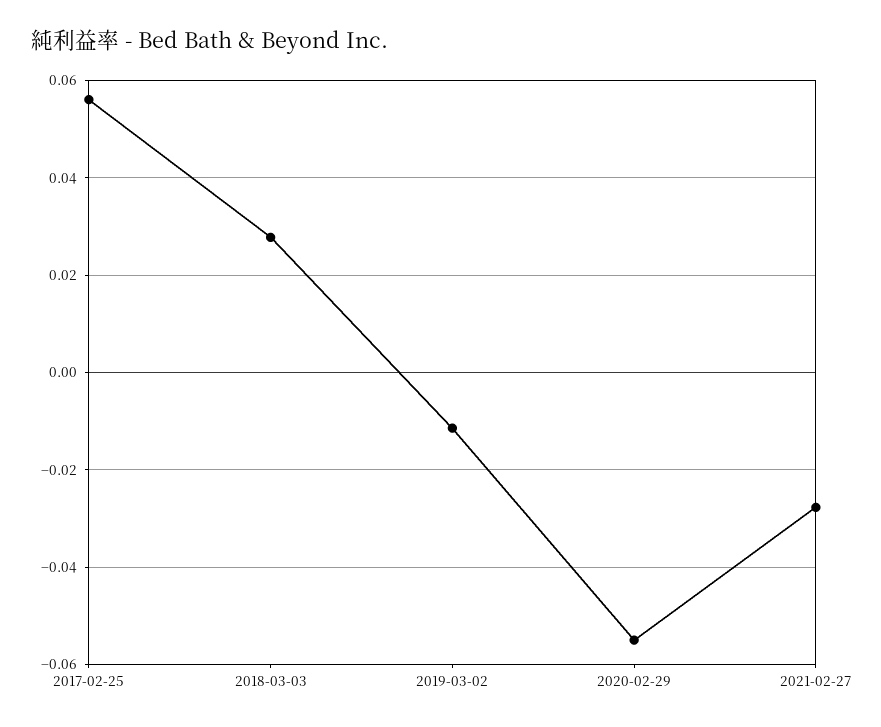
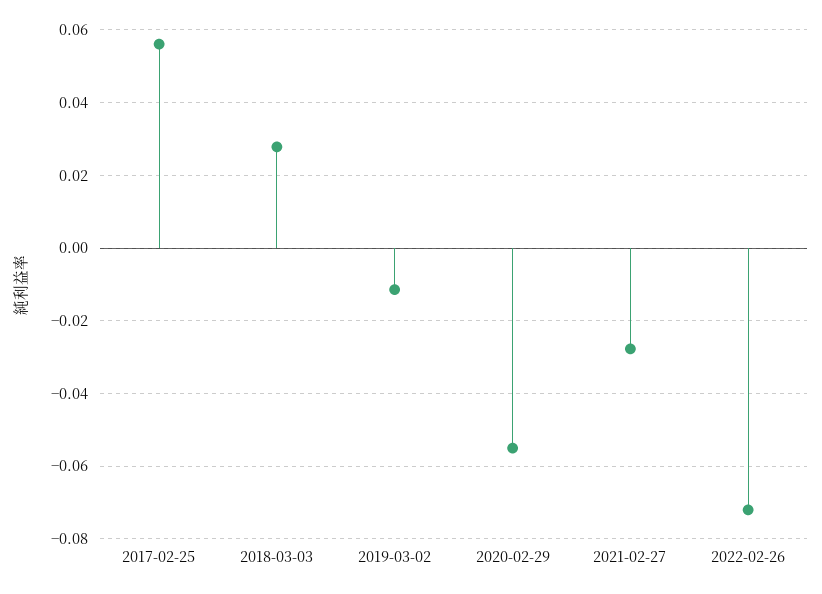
2022-02-26: none -> -0.072

